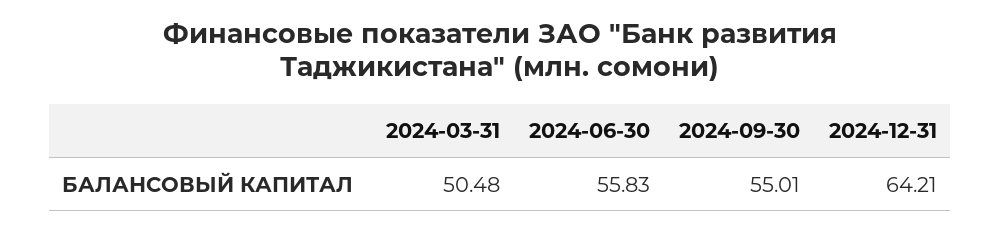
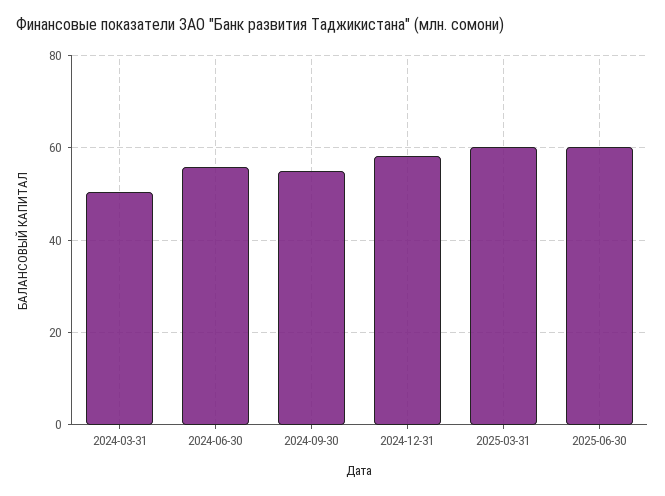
2024-12-31: 64.21 -> 58
2025-03-31: none -> 60
2025-06-30: none -> 60

